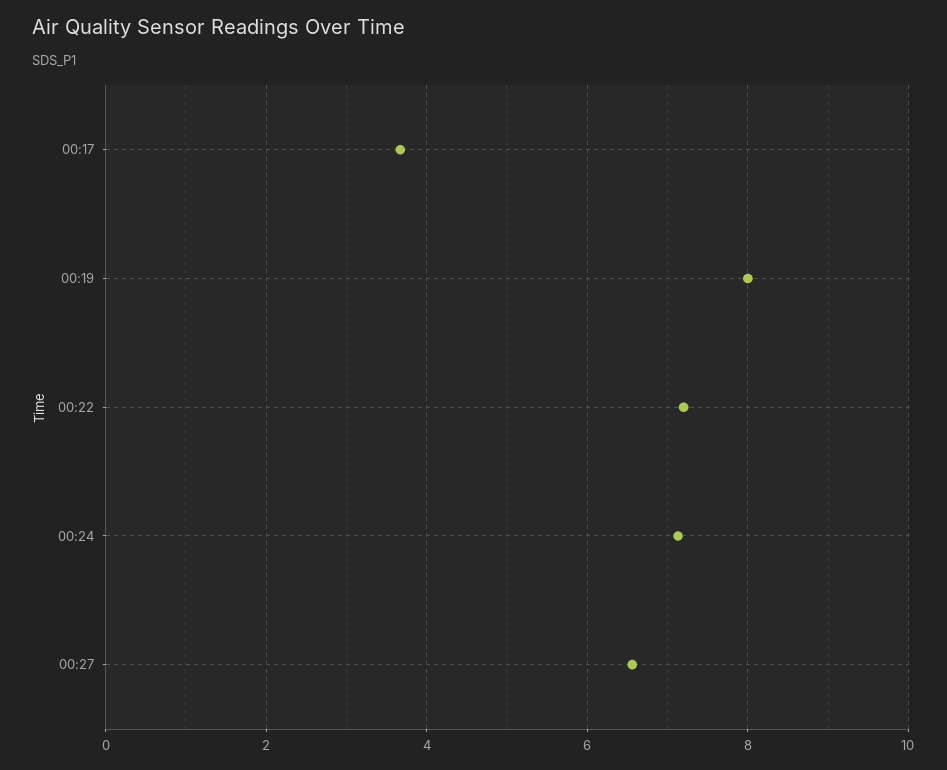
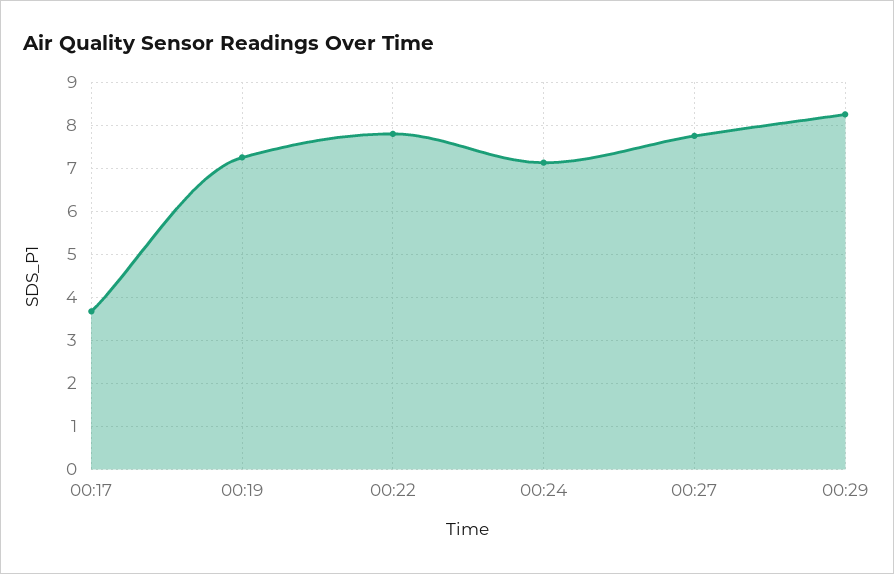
00:19: 8 -> 7.2
00:22: 7.2 -> 7.8
00:27: 6.6 -> 7.8
00:29: none -> 8.2

